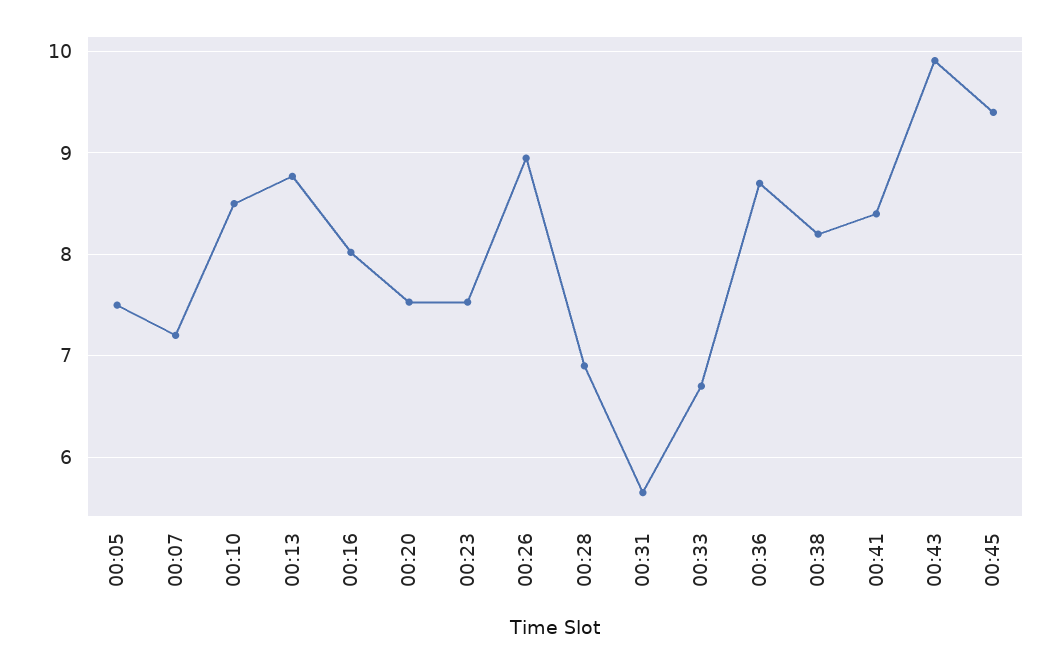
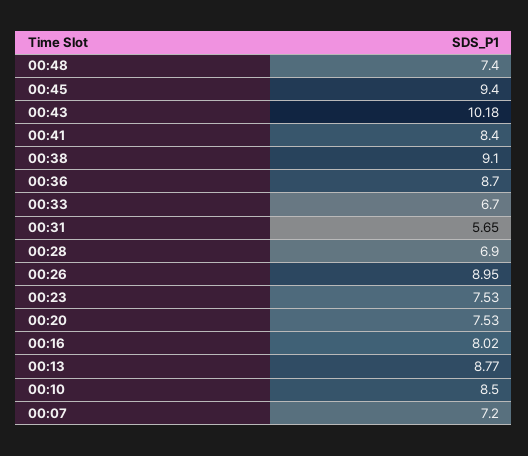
00:05: 7.5 -> none
00:38: 8.2 -> 9.1
00:43: 9.9 -> 10.18
00:48: none -> 7.4

